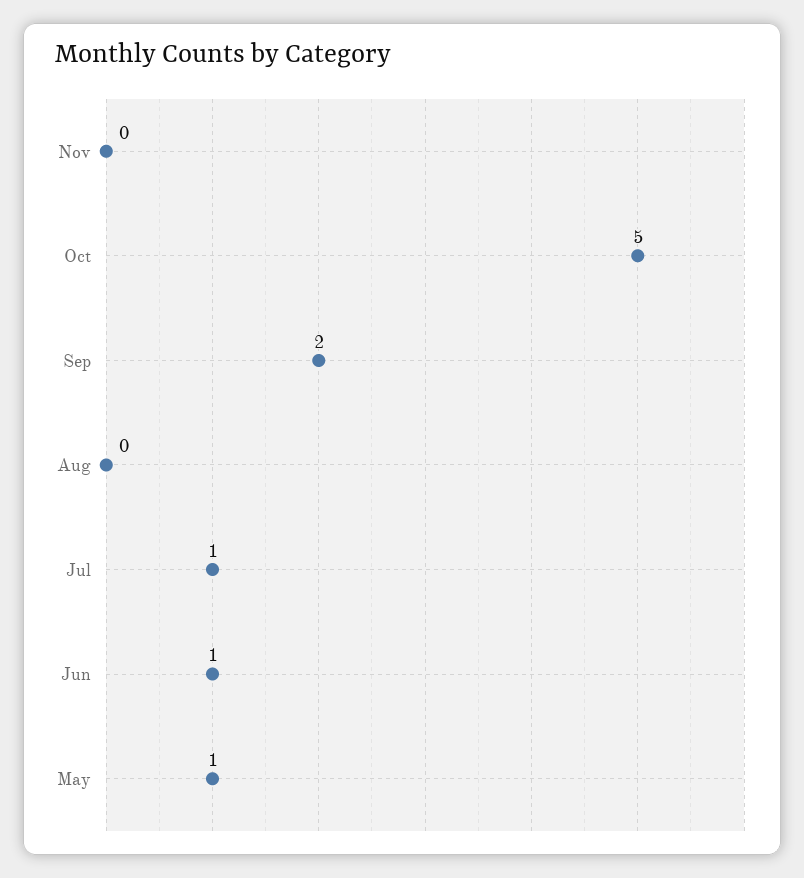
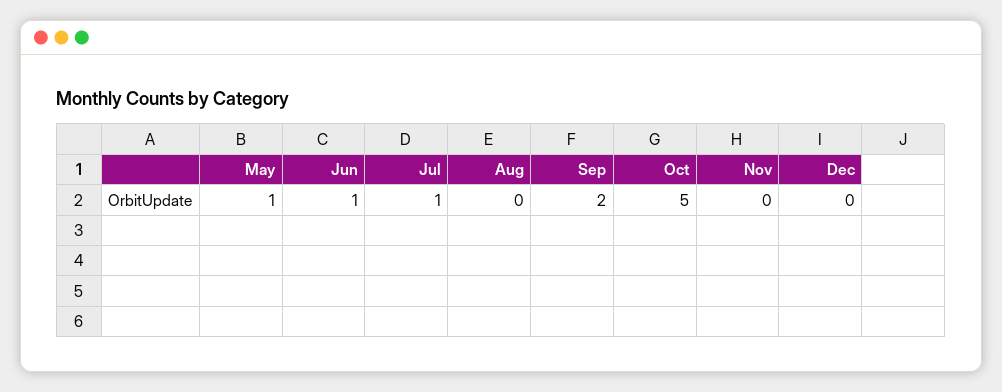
Dec: none -> 0

